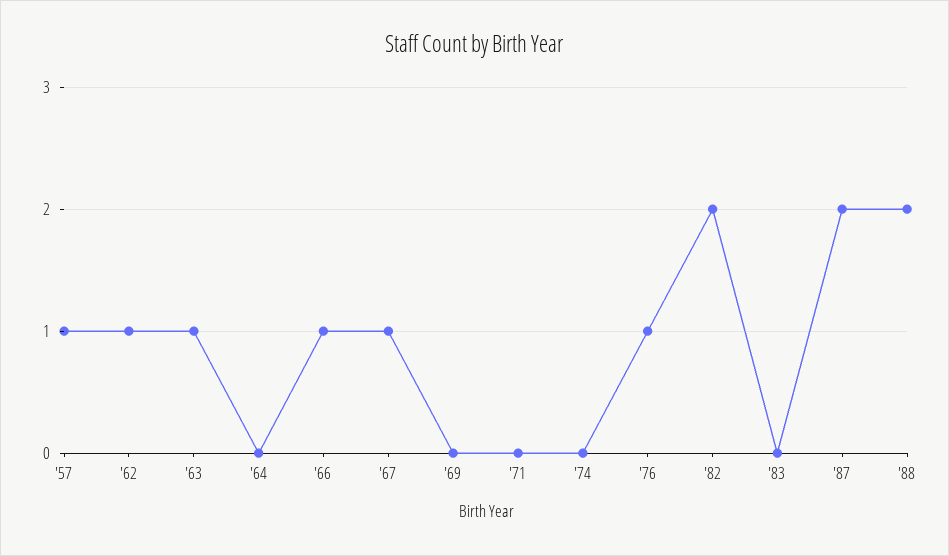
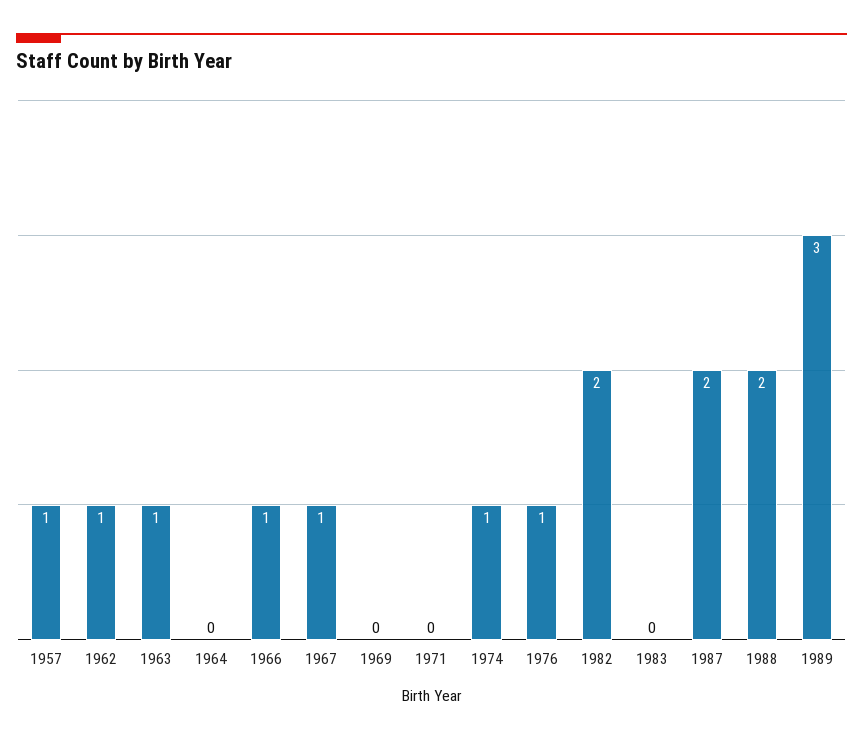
'74: 0 -> 1
1989: none -> 3

